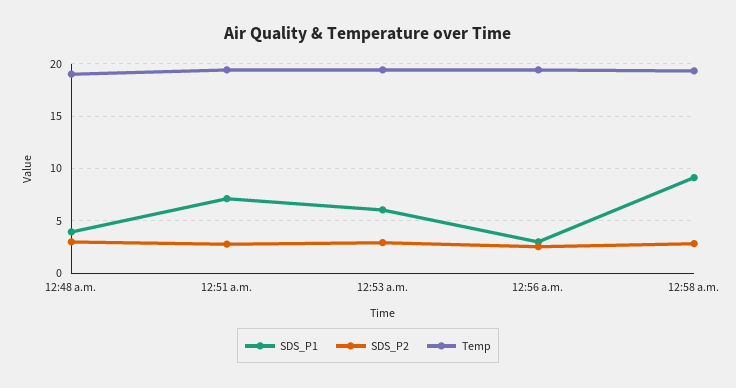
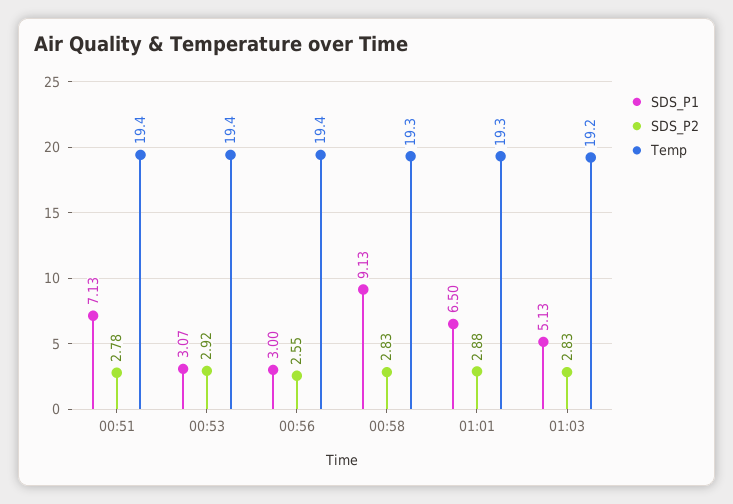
SDS_P1, 12:48 a.m.: 4 -> none
SDS_P2, 12:48 a.m.: 3 -> none
Temp, 12:48 a.m.: 19 -> none
SDS_P1, 12:53 a.m.: 6 -> 3.07
SDS_P1, 01:01: none -> 6.5
SDS_P2, 01:01: none -> 2.88
Temp, 01:01: none -> 19.3
SDS_P1, 01:03: none -> 5.13
SDS_P2, 01:03: none -> 2.83
Temp, 01:03: none -> 19.2

